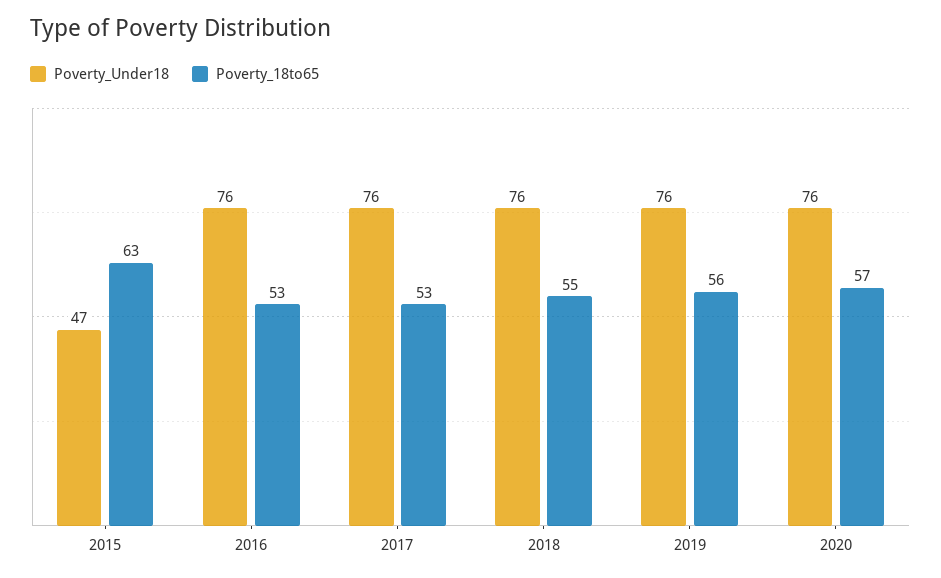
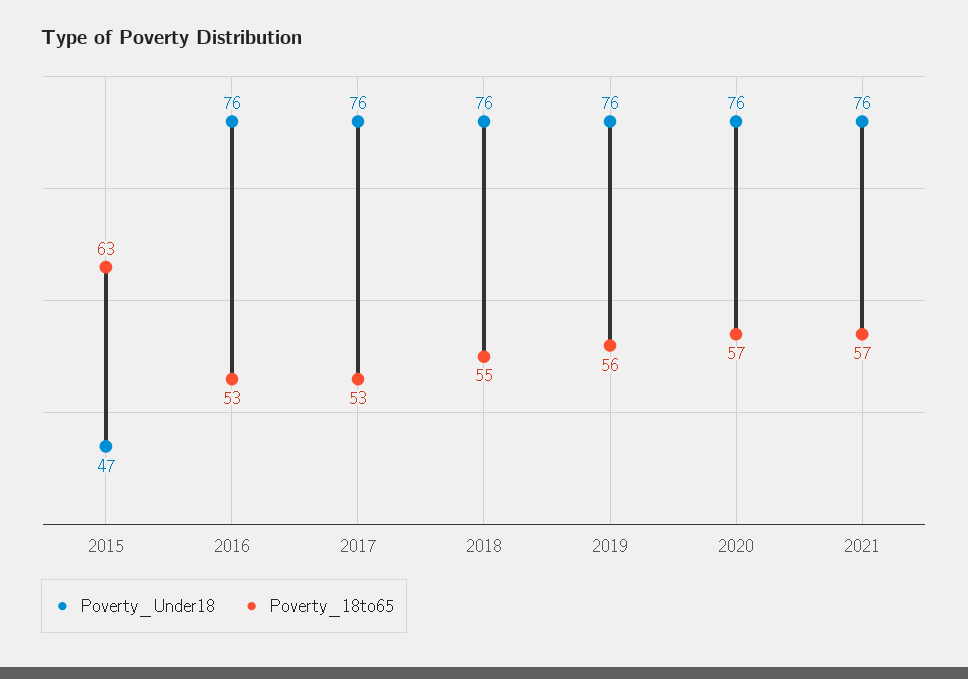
Poverty_Under18, 2021: none -> 76
Poverty_18to65, 2021: none -> 57

